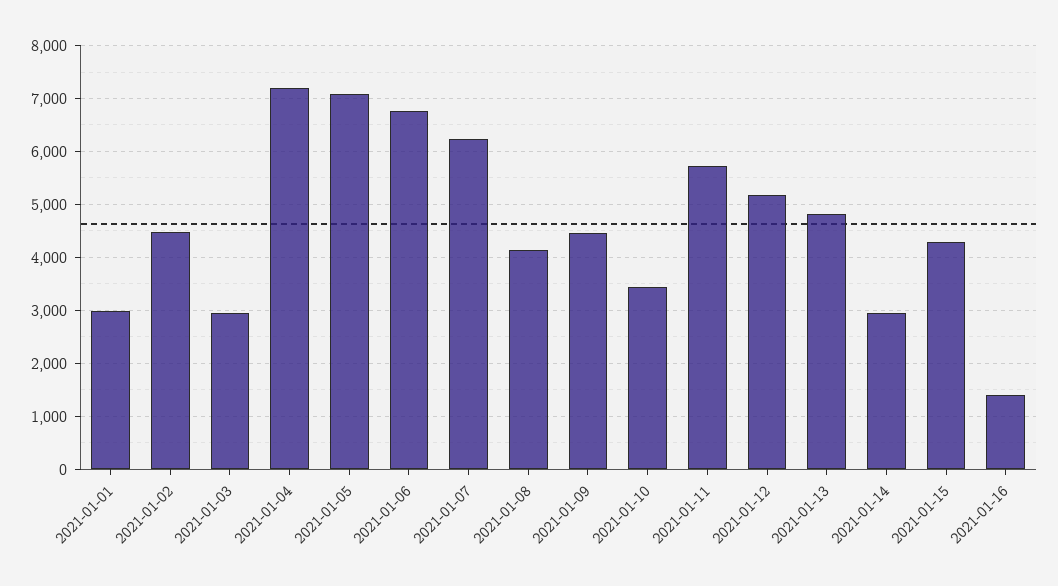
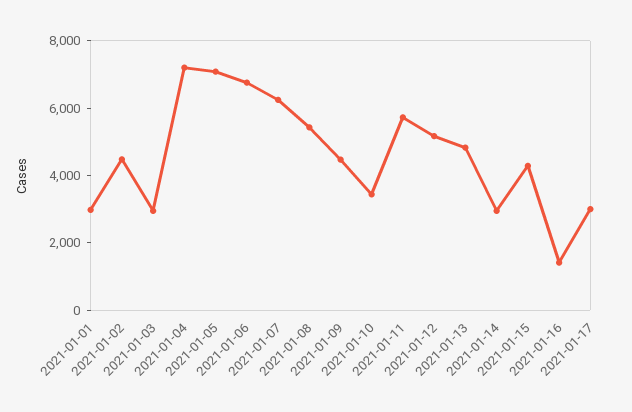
2021-01-08: 4200 -> 5500
2021-01-17: none -> 3000

